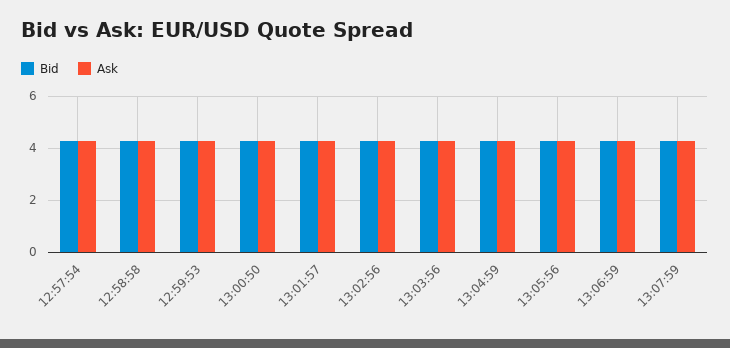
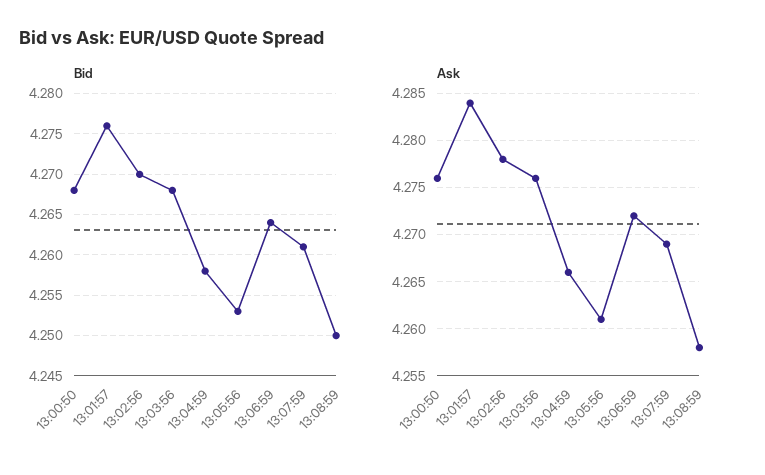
Bid, 12:57:54: 4.25 -> none
Ask, 12:57:54: 4.25 -> none
Bid, 12:58:58: 4.25 -> none
Ask, 12:58:58: 4.25 -> none
Bid, 12:59:53: 4.25 -> none
Ask, 12:59:53: 4.25 -> none
Bid, 13:08:59: none -> 4.25
Ask, 13:08:59: none -> 4.258

